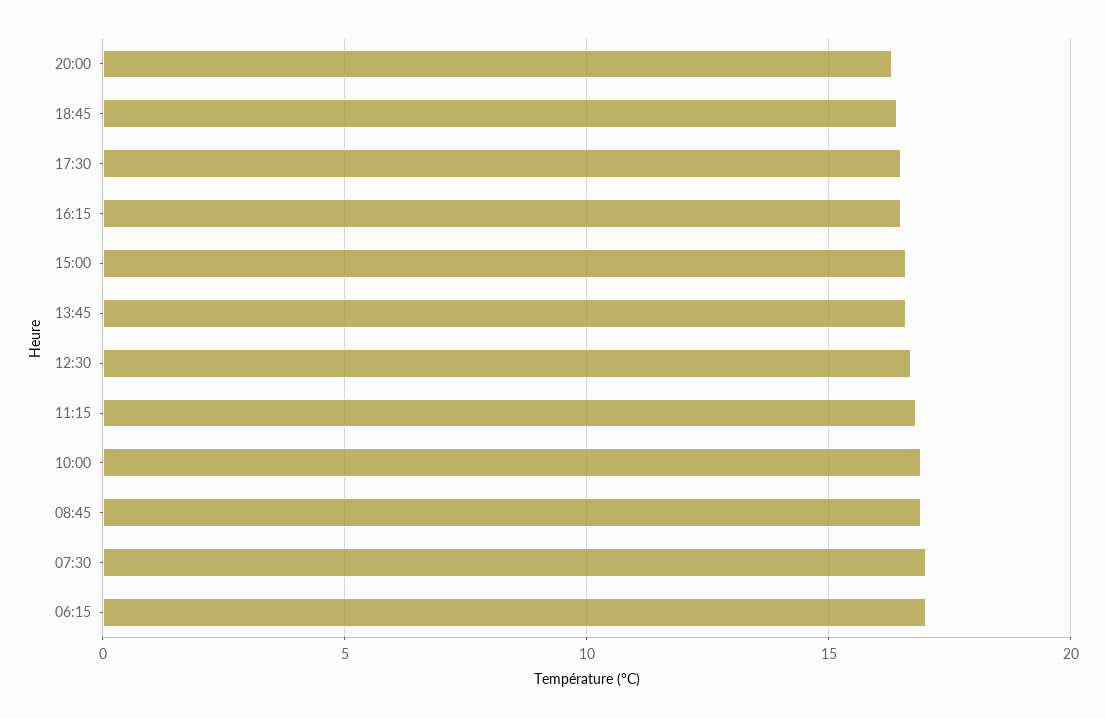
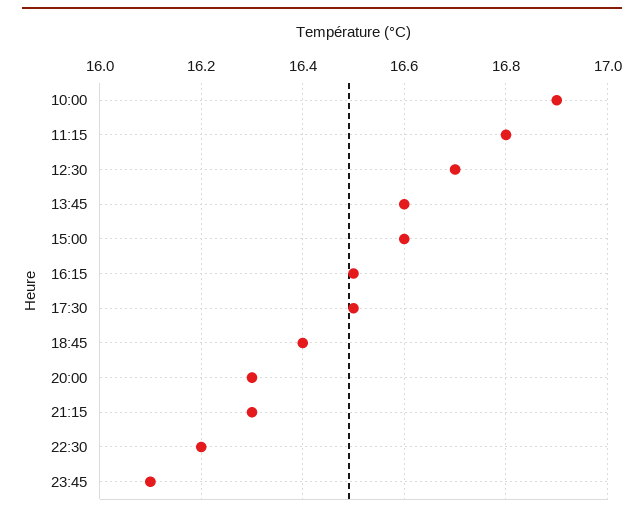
08:45: 17 -> none
07:30: 17 -> none
06:15: 17 -> none
21:15: none -> 16.3
22:30: none -> 16.2
23:45: none -> 16.1

